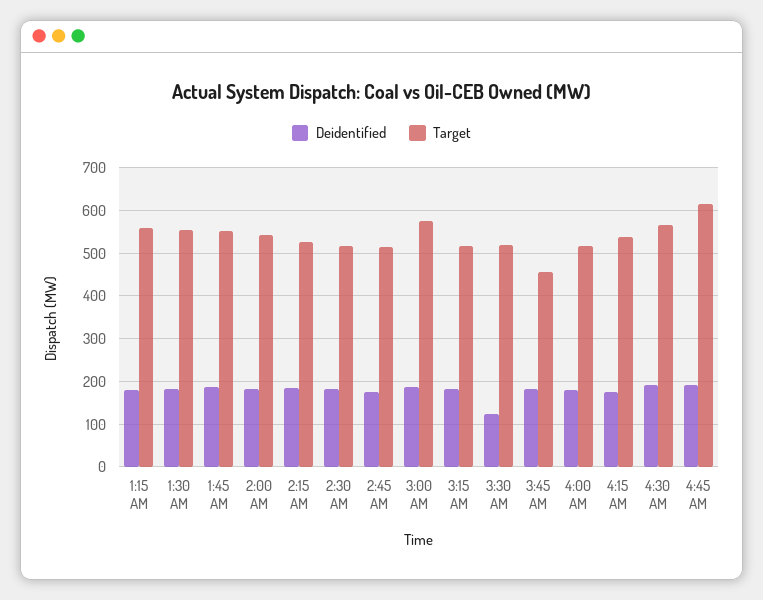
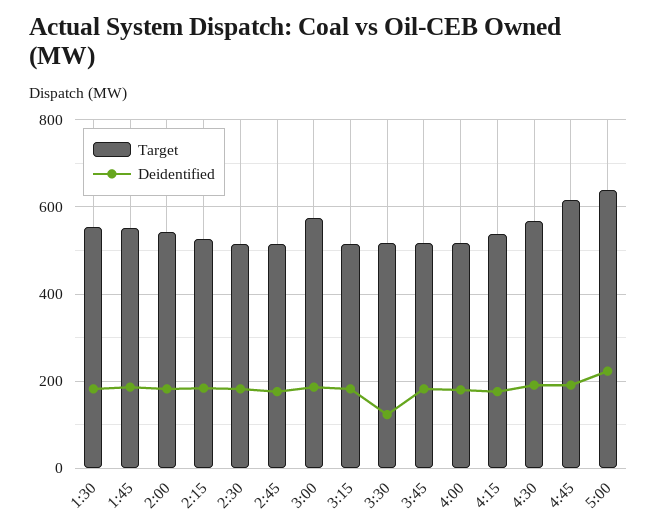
Deidentified, 1:15 AM: 180 -> none
Target, 1:15 AM: 560 -> none
Target, 3:45 AM: 460 -> 520
Target, 5:00: none -> 640
Deidentified, 5:00: none -> 220

